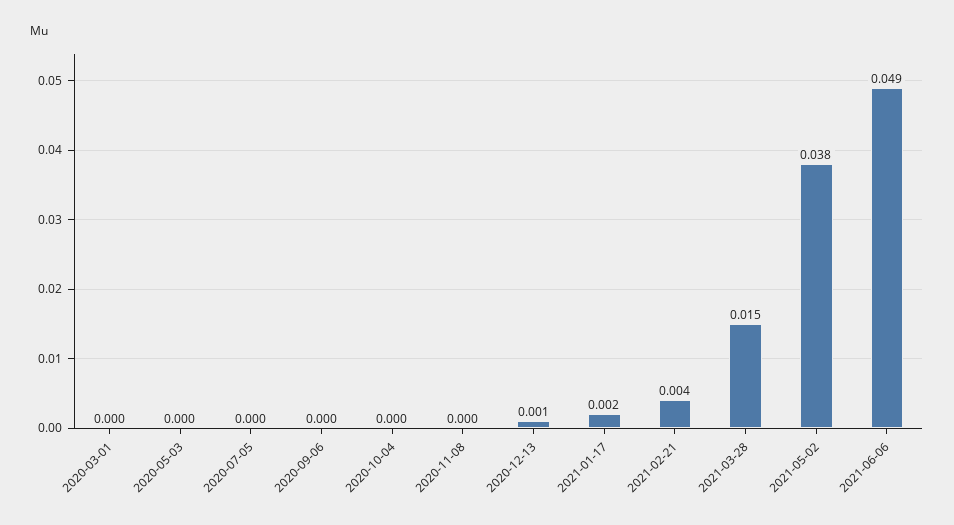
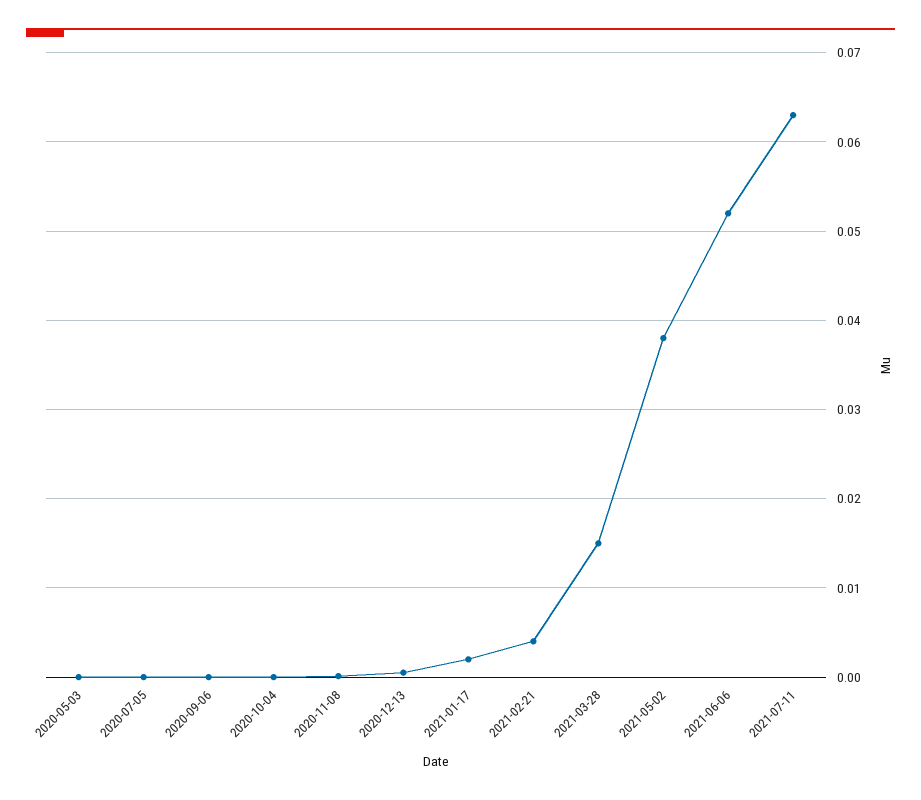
2020-03-01: 0 -> none
2021-06-06: 0.049 -> 0.052
2021-07-11: none -> 0.063

